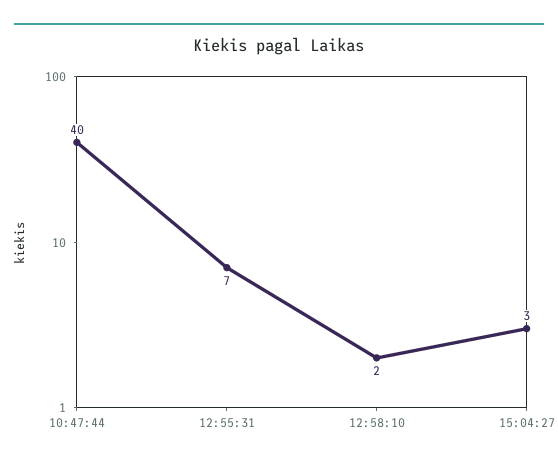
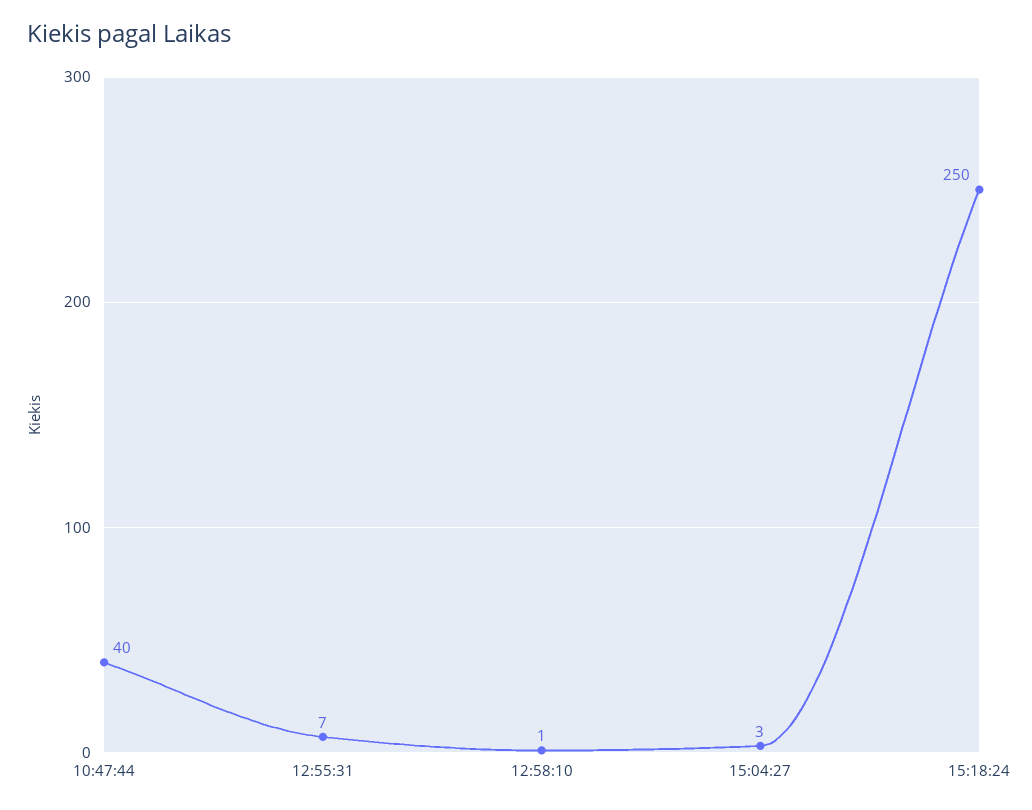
12:58:10: 2 -> 1
15:18:24: none -> 250

